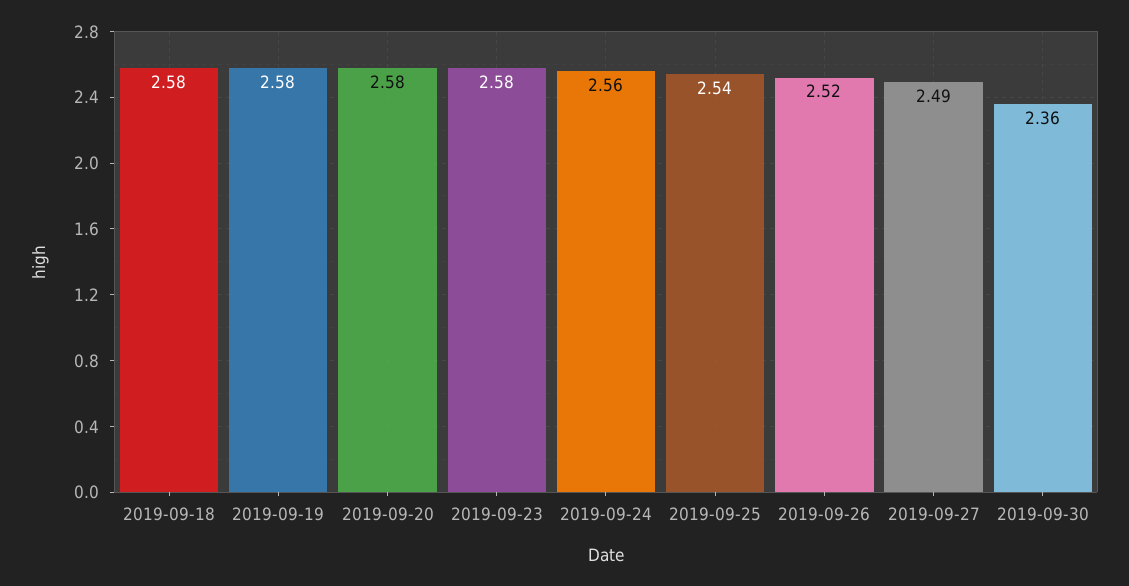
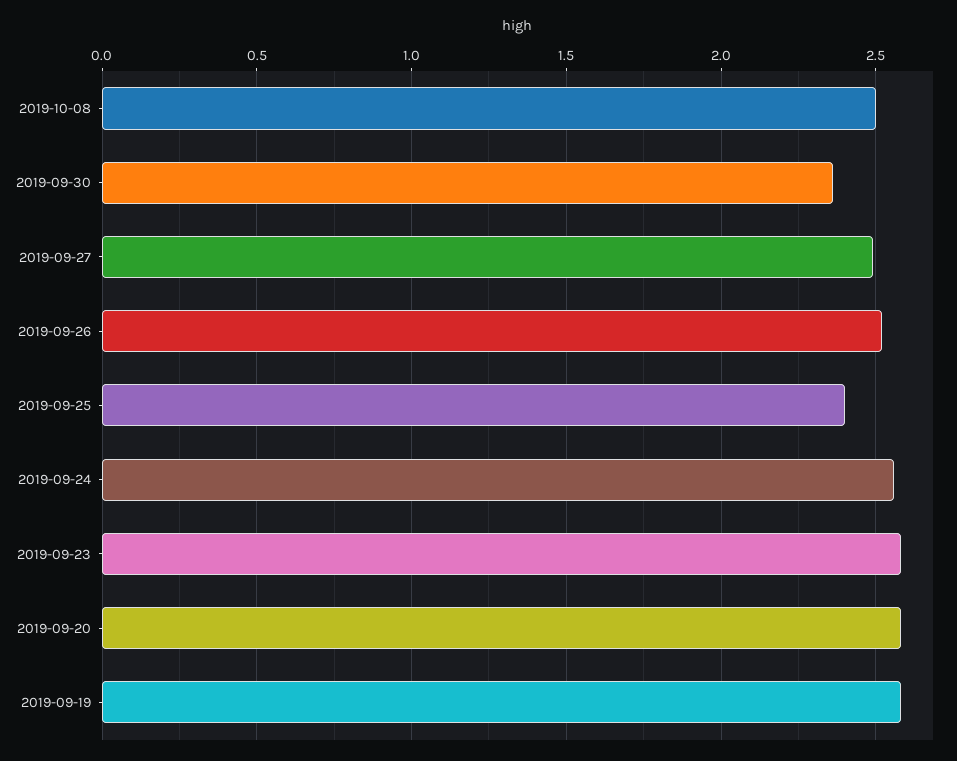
2019-09-18: 2.58 -> none
2019-09-25: 2.54 -> 2.4
2019-10-08: none -> 2.5

